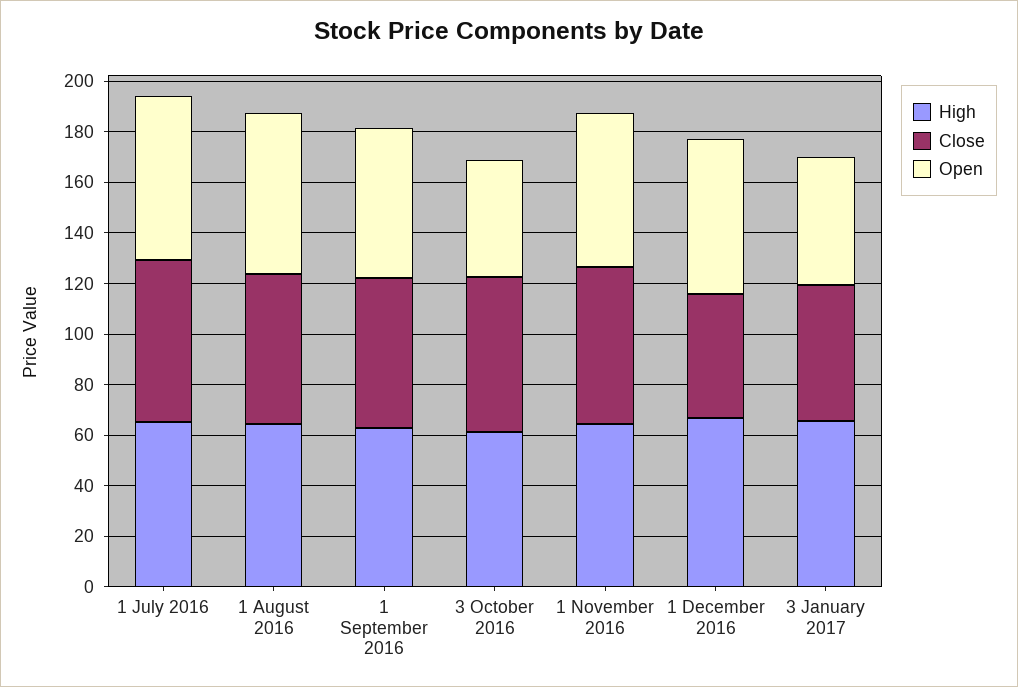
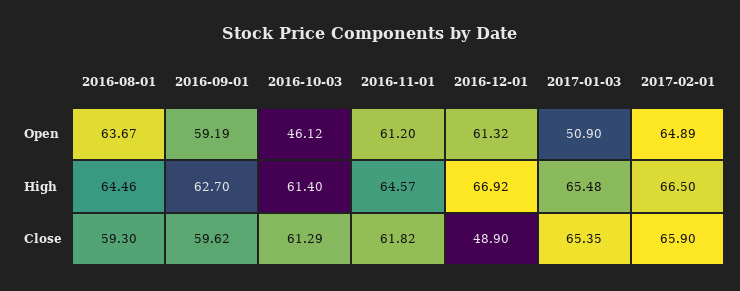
High, 1 July 2016: 65 -> none
Close, 1 July 2016: 65 -> none
Open, 1 July 2016: 65 -> none
Close, 3 January 2017: 55 -> 65.35
Open, 2017-02-01: none -> 64.89
High, 2017-02-01: none -> 66.5
Close, 2017-02-01: none -> 65.9

